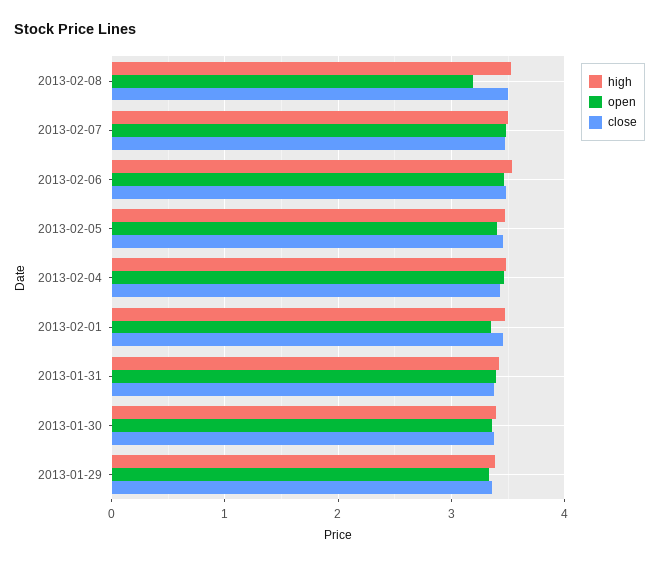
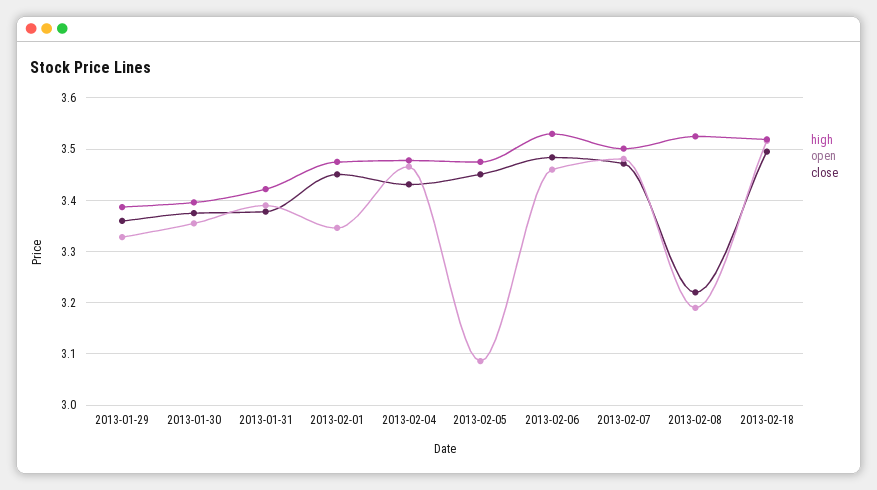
close, 2013-02-08: 3.5 -> 3.22
open, 2013-02-05: 3.4 -> 3.08
high, 2013-02-18: none -> 3.52
open, 2013-02-18: none -> 3.52
close, 2013-02-18: none -> 3.5

